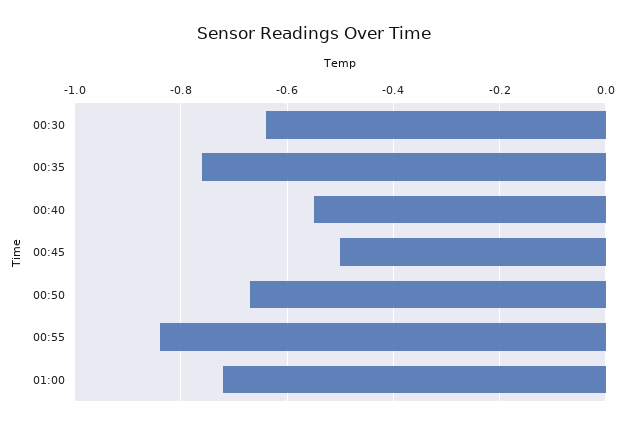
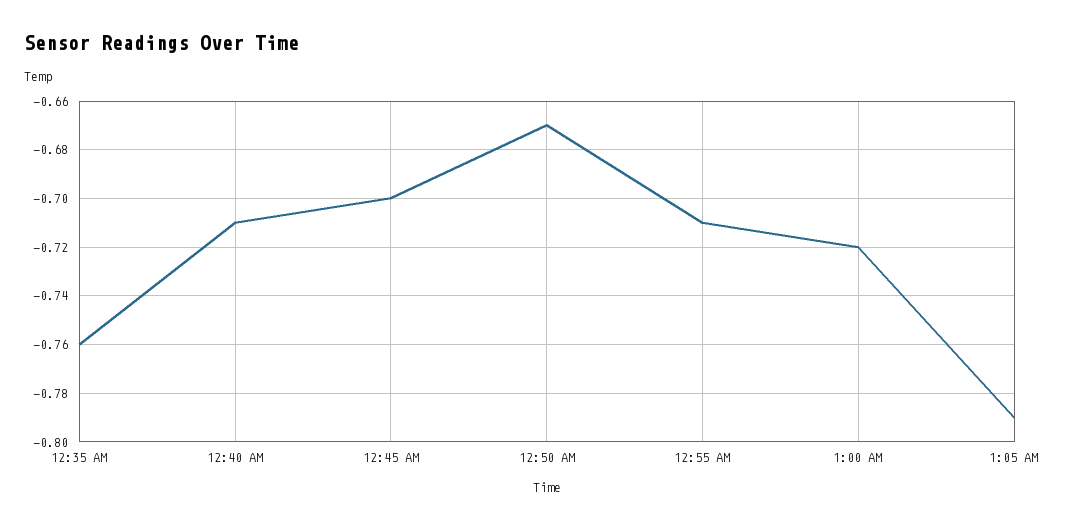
00:30: -0.65 -> none
00:40: -0.55 -> -0.71
00:45: -0.5 -> -0.7
00:55: -0.85 -> -0.71
1:05 AM: none -> -0.79

